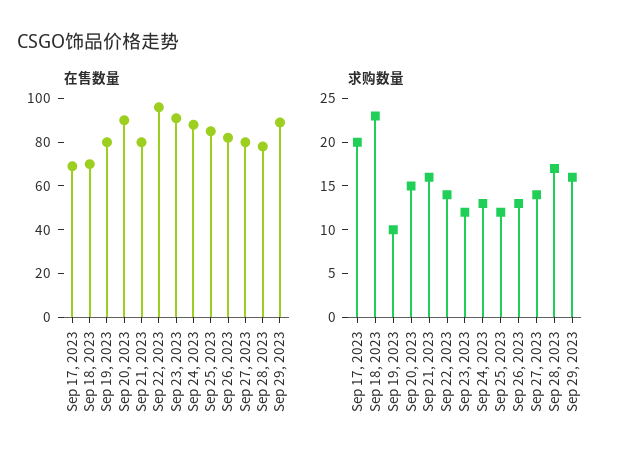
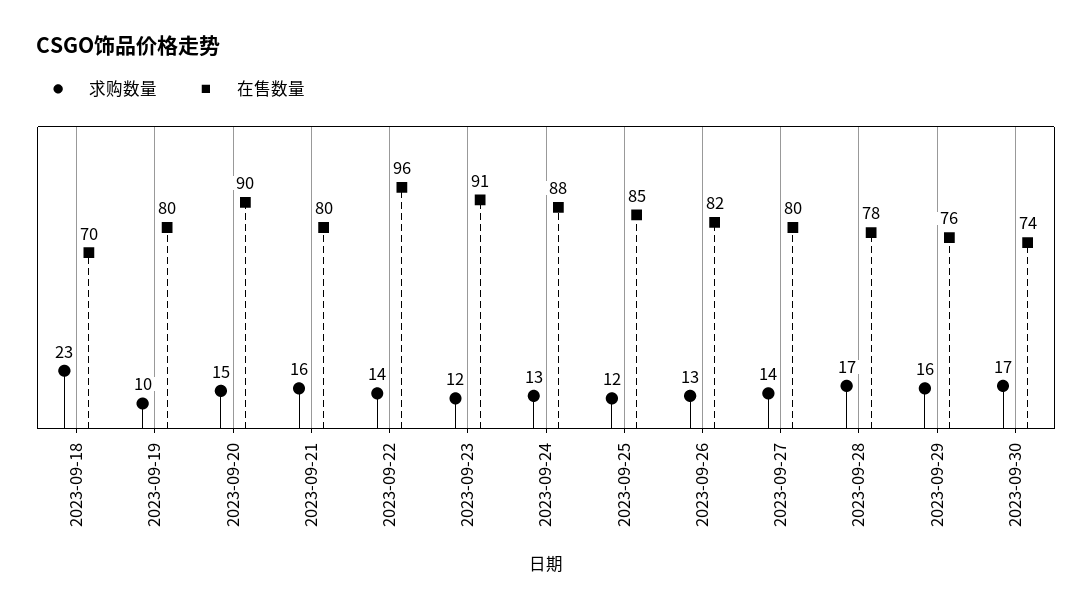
在售数量, Sep 17, 2023: 70 -> none
在售数量, Sep 29, 2023: 90 -> 76
求购数量, Sep 17, 2023: 20 -> none
求购数量, 2023-09-30: none -> 17
在售数量, 2023-09-30: none -> 74

